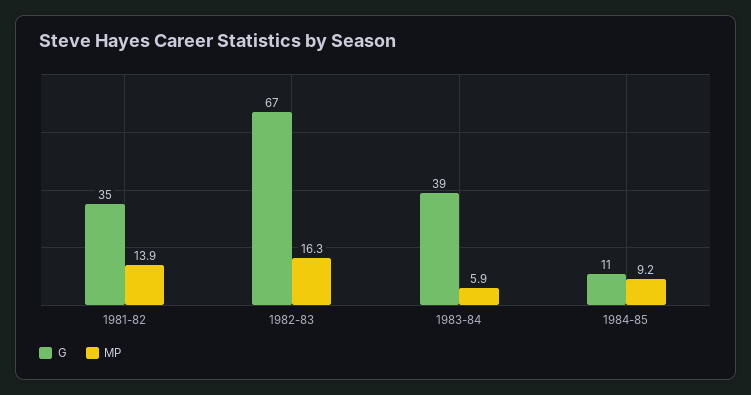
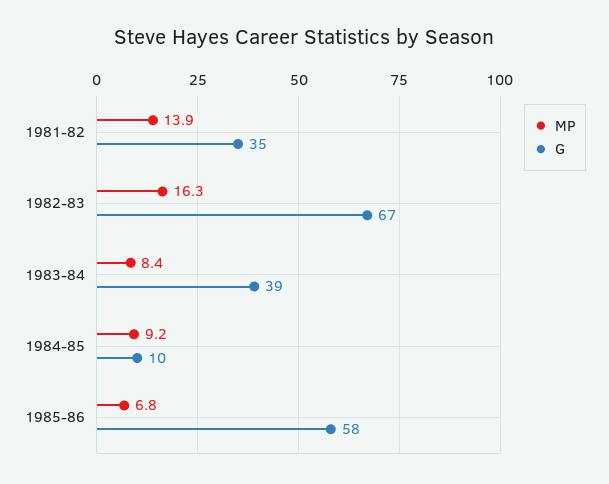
MP, 1983-84: 5.9 -> 8.4
G, 1984-85: 11 -> 10
MP, 1985-86: none -> 6.8
G, 1985-86: none -> 58

